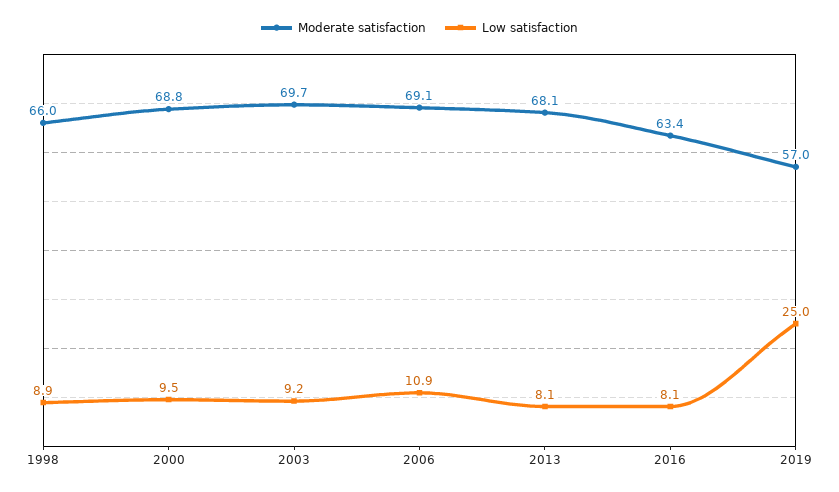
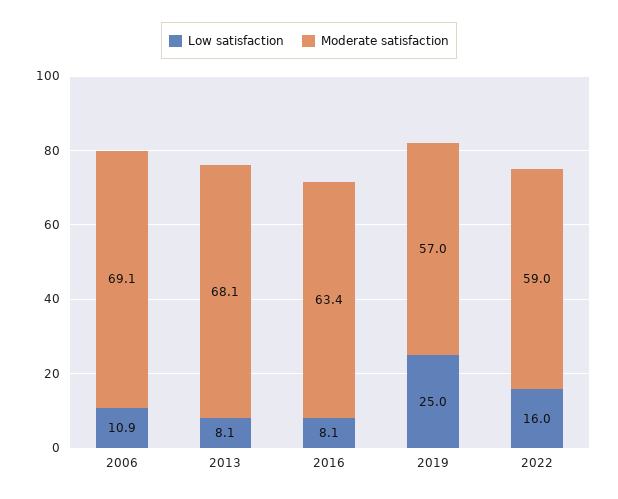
Moderate satisfaction, 1998: 66 -> none
Low satisfaction, 1998: 8.9 -> none
Moderate satisfaction, 2000: 68.8 -> none
Low satisfaction, 2000: 9.5 -> none
Moderate satisfaction, 2003: 69.7 -> none
Low satisfaction, 2003: 9.2 -> none
Low satisfaction, 2022: none -> 16
Moderate satisfaction, 2022: none -> 59

